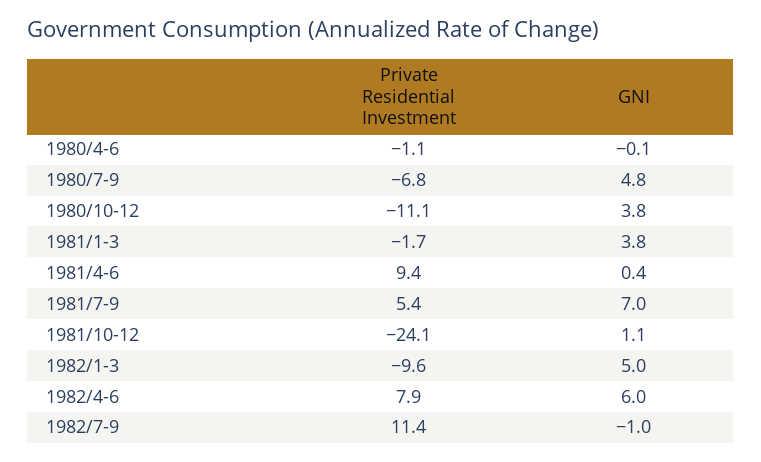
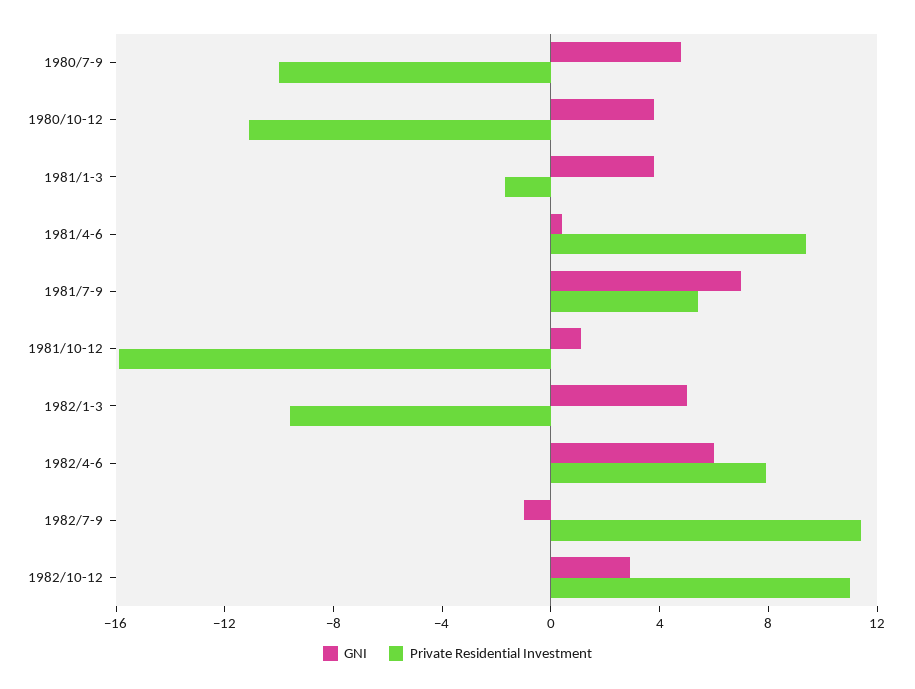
Private Residential Investment, 1980/4-6: -1.1 -> none
GNI, 1980/4-6: -0.1 -> none
Private Residential Investment, 1980/7-9: -6.8 -> -10
Private Residential Investment, 1981/10-12: -24.1 -> -16
GNI, 1982/10-12: none -> 3
Private Residential Investment, 1982/10-12: none -> 11

